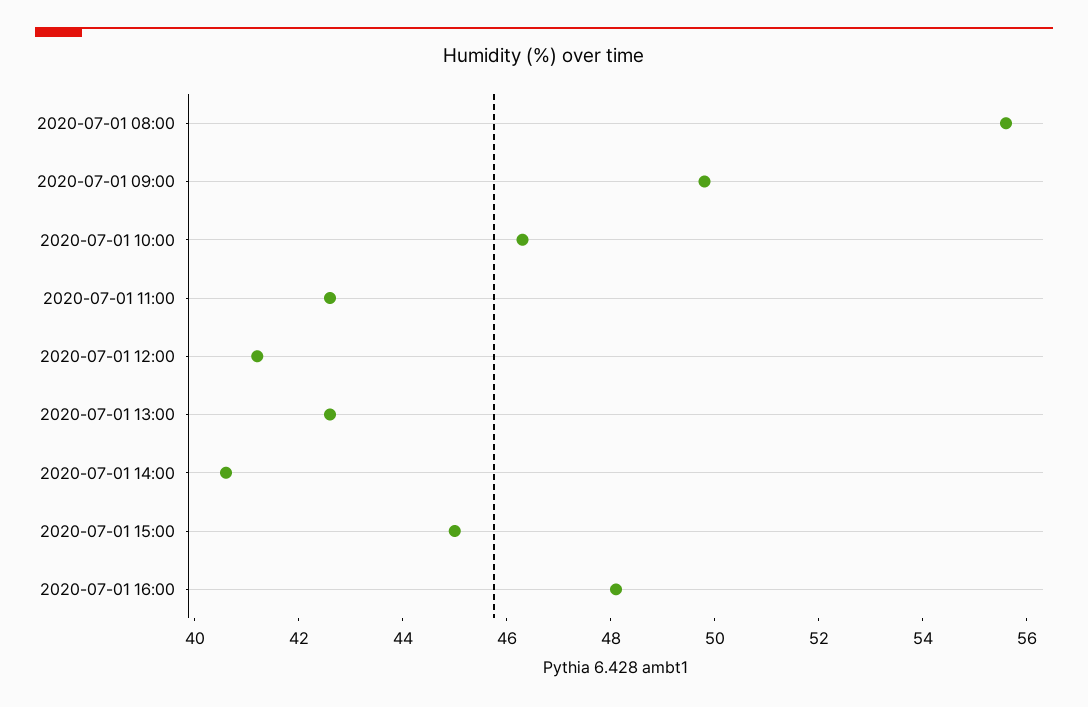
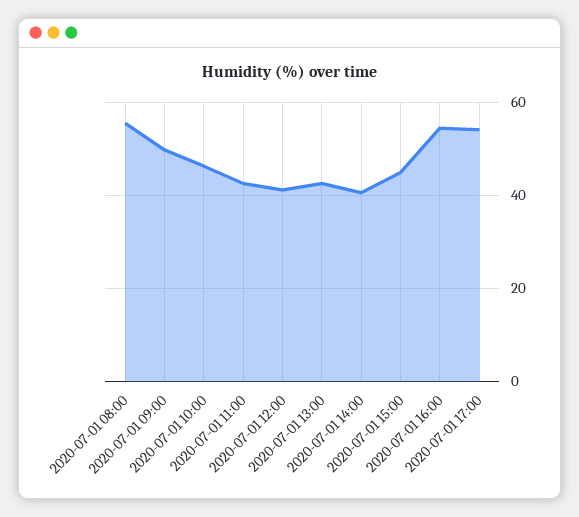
2020-07-01 16:00: 48 -> 54
2020-07-01 17:00: none -> 54

